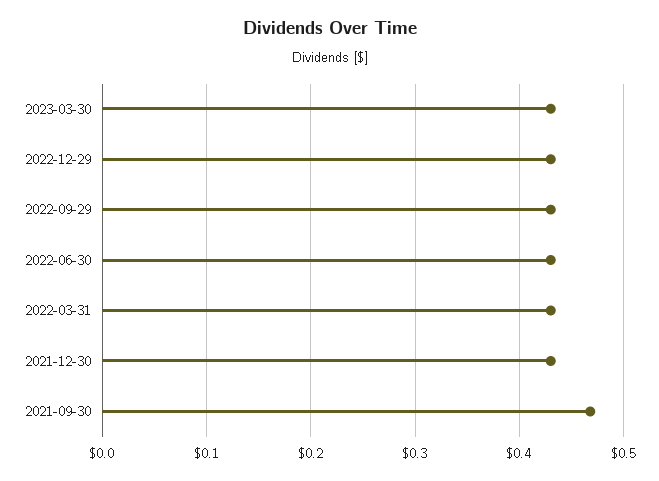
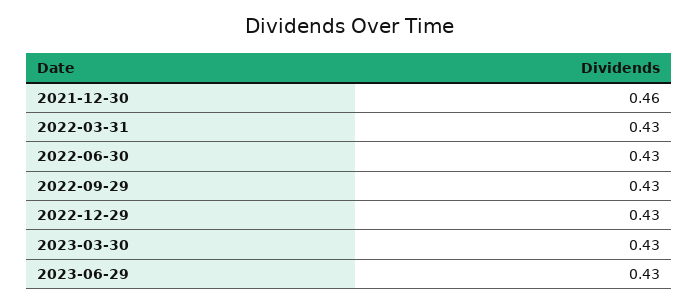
2021-12-30: 0.43 -> 0.46
2021-09-30: 0.47 -> none
2023-06-29: none -> 0.43

